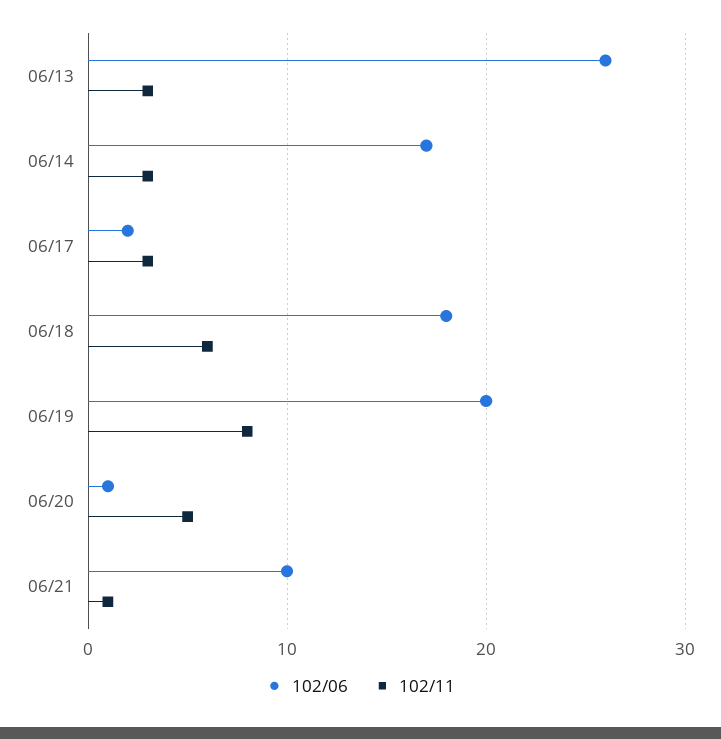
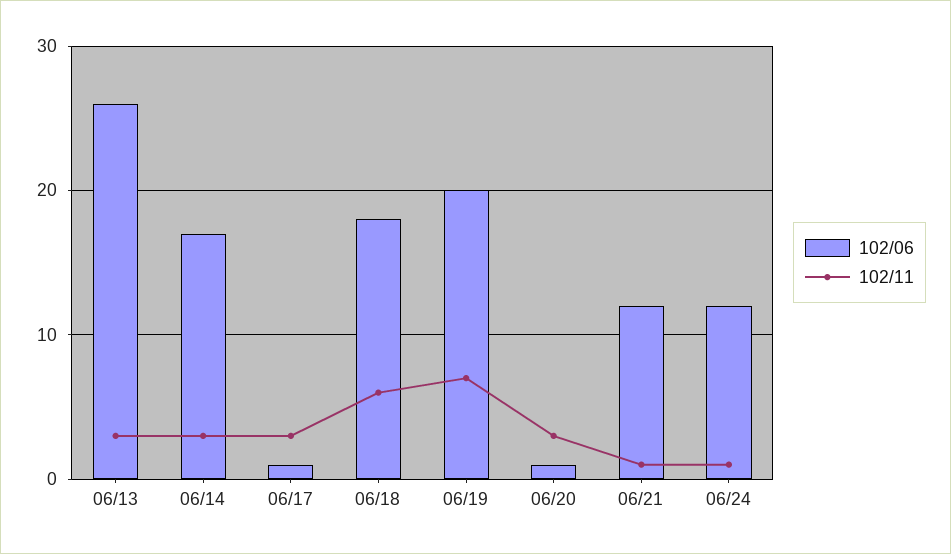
102/06, 06/17: 2 -> 1
102/11, 06/19: 8 -> 7
102/11, 06/20: 5 -> 3
102/06, 06/21: 10 -> 12
102/06, 06/24: none -> 12
102/11, 06/24: none -> 1

